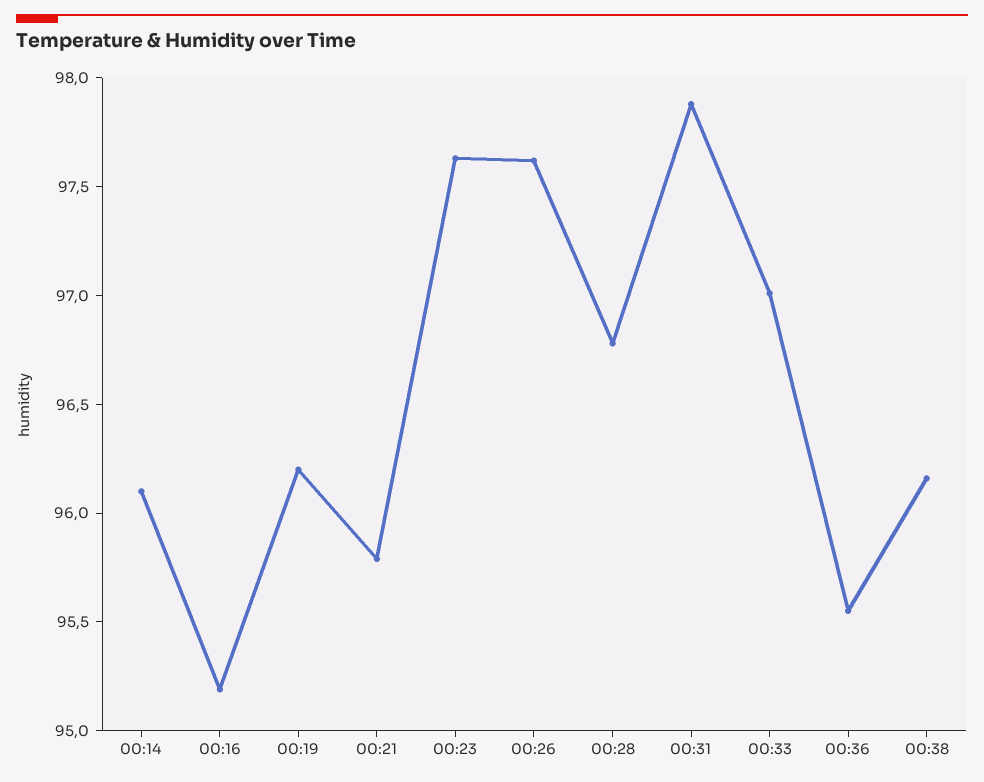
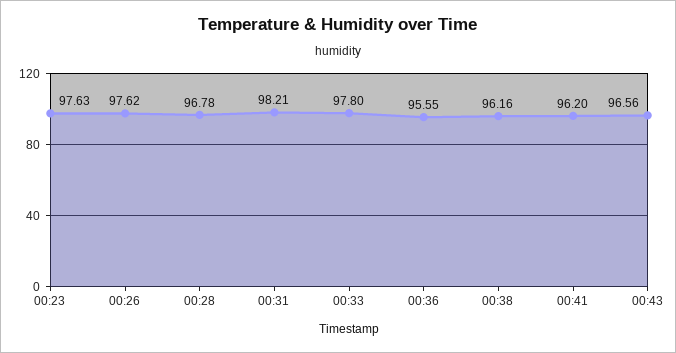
00:14: 96.1 -> none
00:16: 95.2 -> none
00:19: 96.2 -> none
00:21: 95.8 -> none
00:31: 97.9 -> 98.21
00:33: 97 -> 97.8
00:41: none -> 96.2
00:43: none -> 96.56

